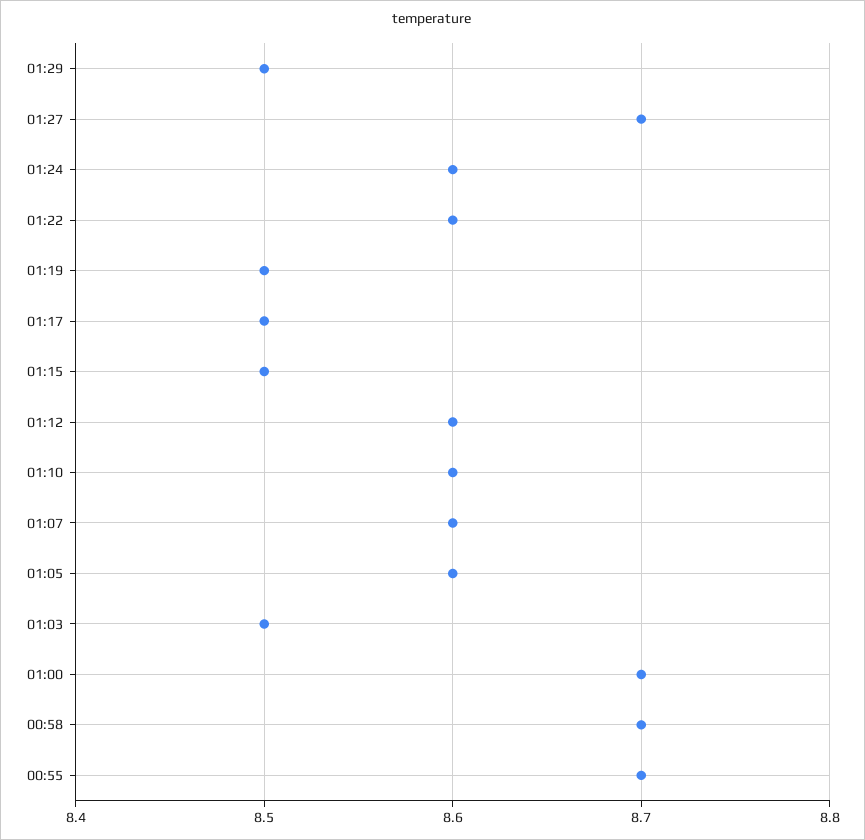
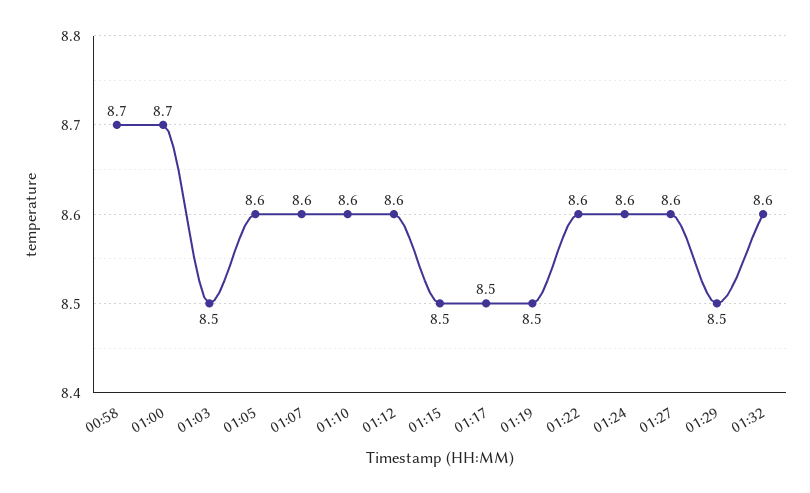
01:27: 8.7 -> 8.6
00:55: 8.7 -> none
01:32: none -> 8.6

